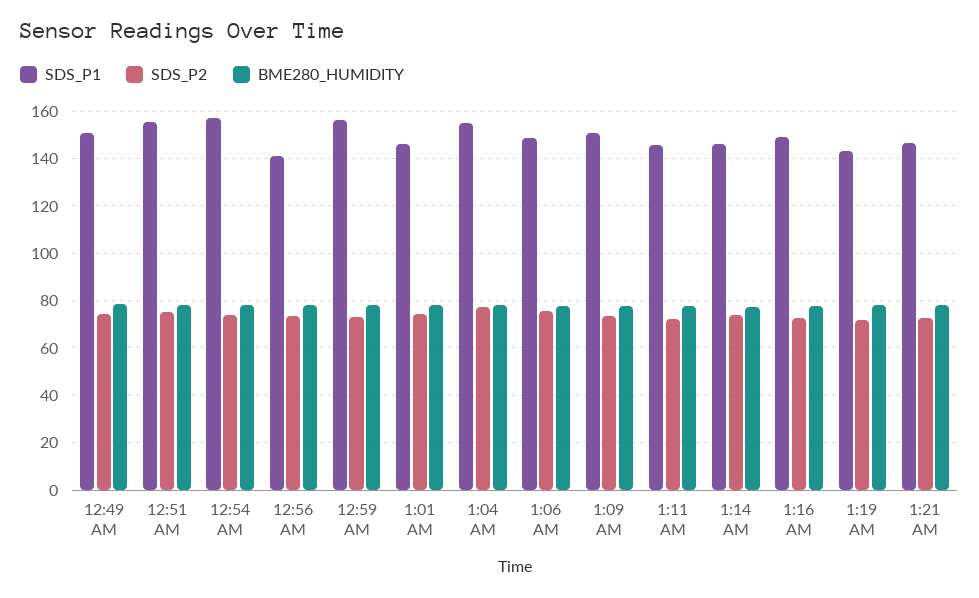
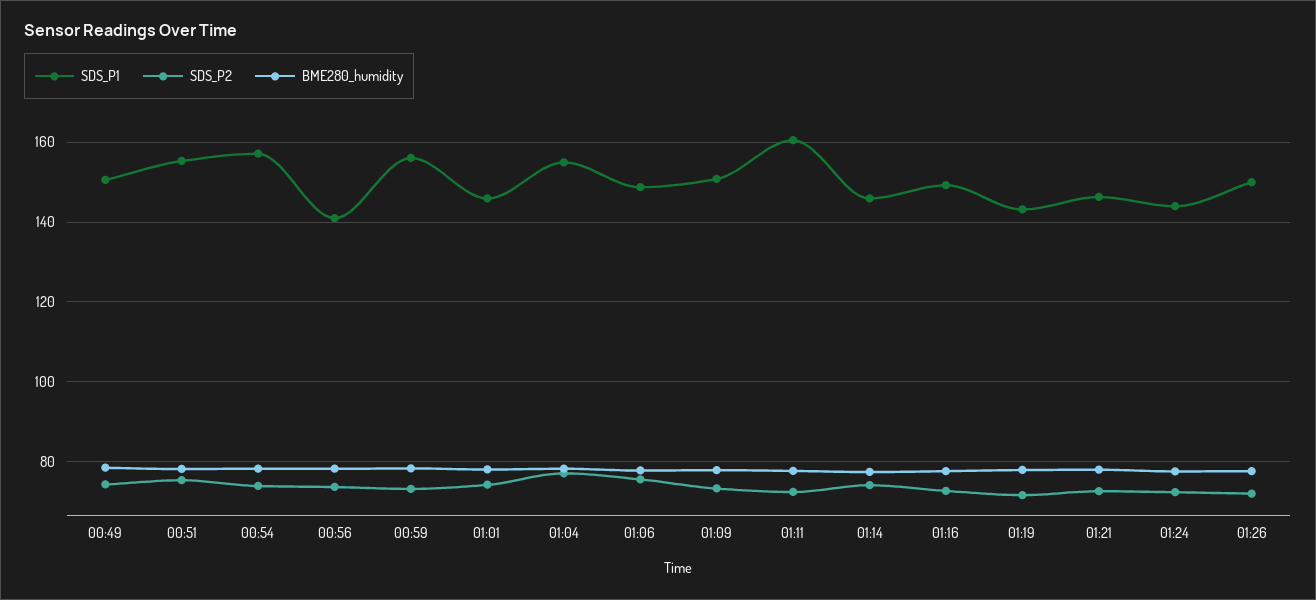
SDS_P1, 1:11 AM: 145 -> 160
SDS_P1, 01:24: none -> 144
SDS_P2, 01:24: none -> 72
BME280_HUMIDITY, 01:24: none -> 78
SDS_P1, 01:26: none -> 150
SDS_P2, 01:26: none -> 72
BME280_HUMIDITY, 01:26: none -> 78

